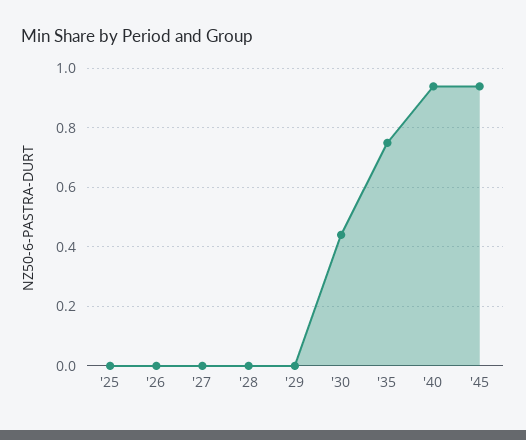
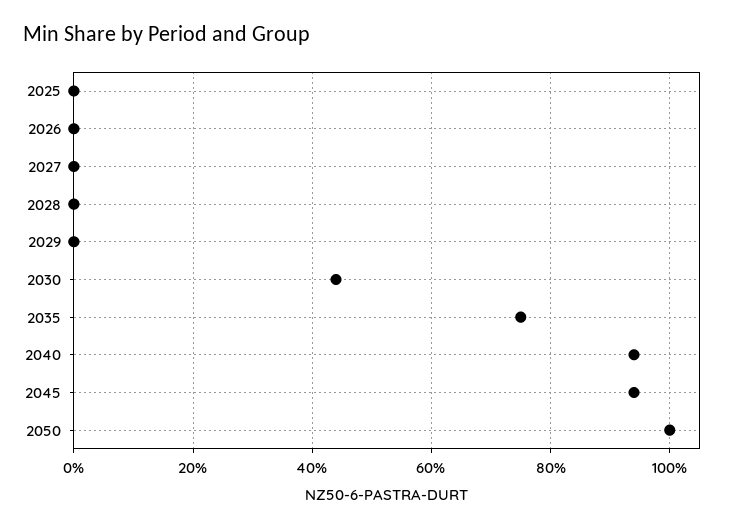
2050: none -> 1

